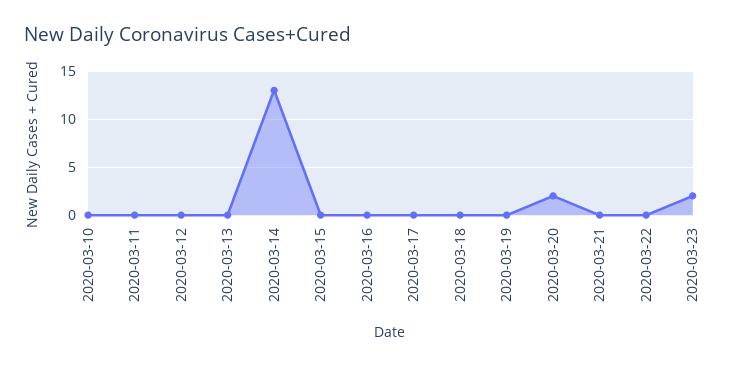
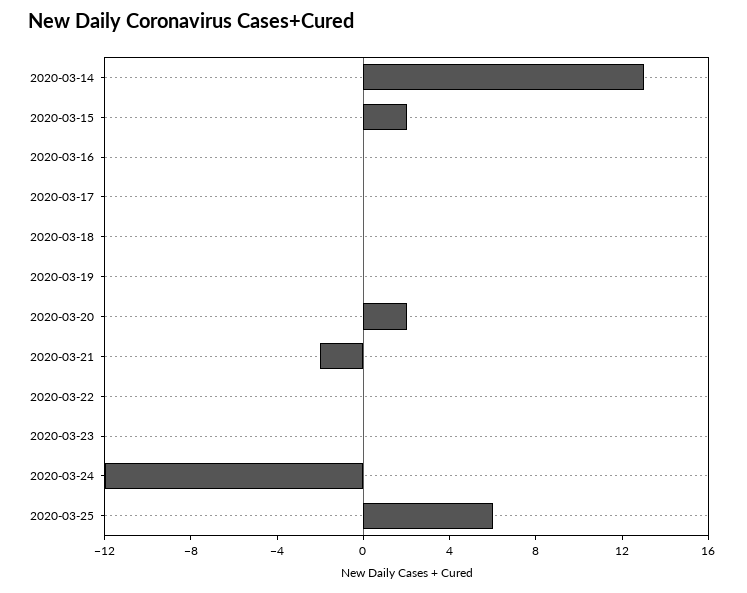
2020-03-10: 0 -> none
2020-03-11: 0 -> none
2020-03-12: 0 -> none
2020-03-13: 0 -> none
2020-03-15: 0 -> 2
2020-03-21: 0 -> -2
2020-03-23: 2 -> 0
2020-03-24: none -> -12
2020-03-25: none -> 6

